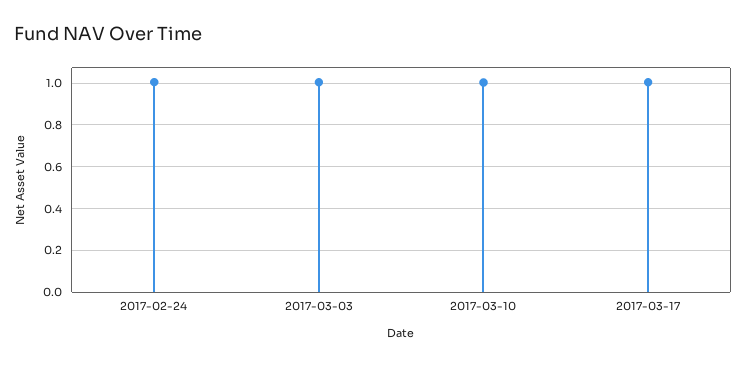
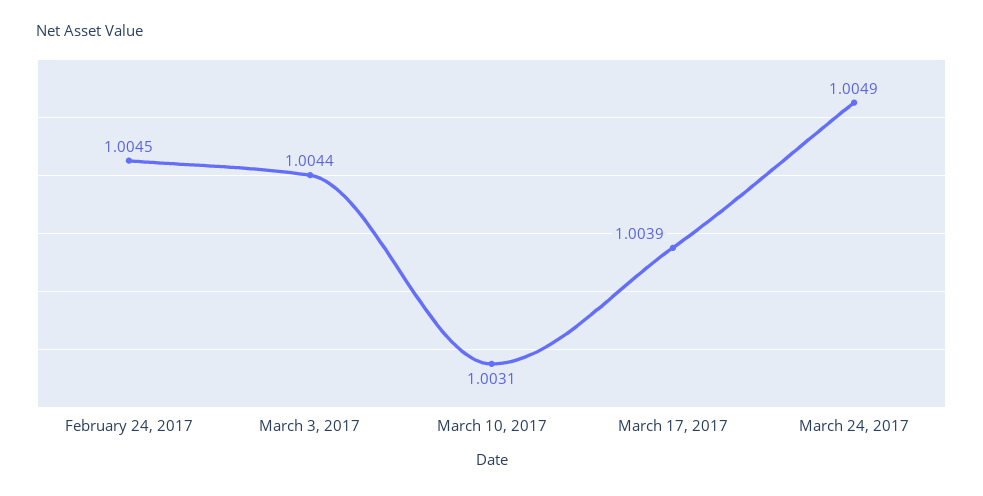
March 24, 2017: none -> 1.0049

